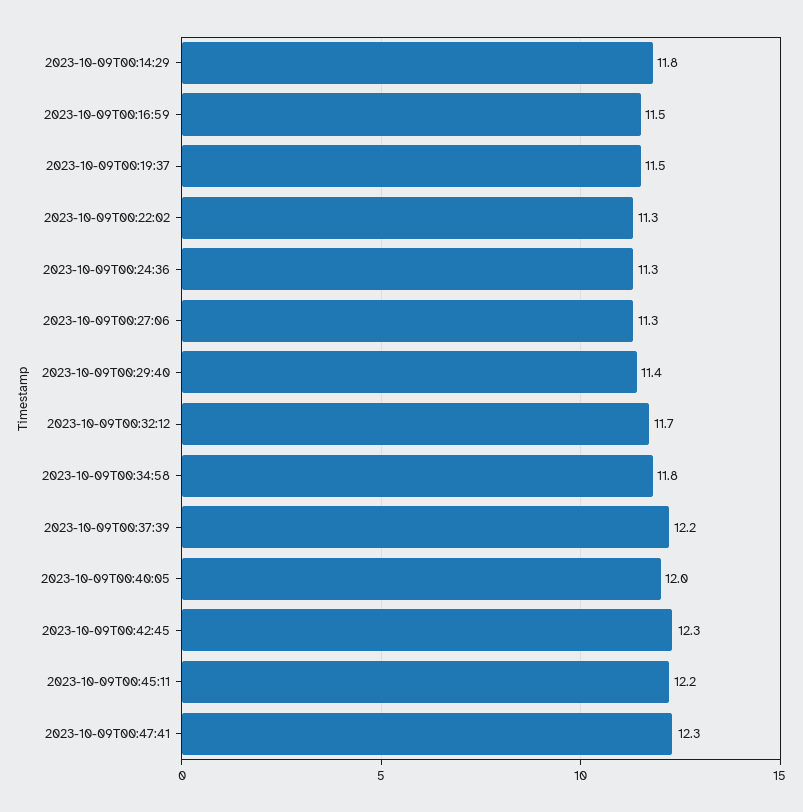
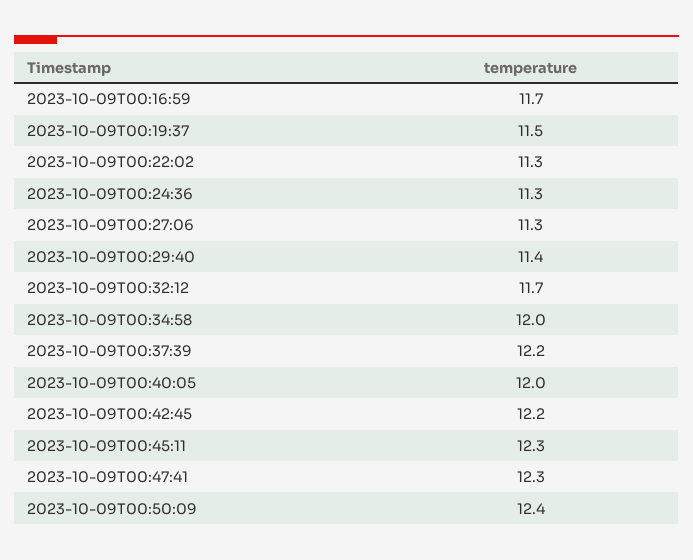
2023-10-09T00:14:29: 11.8 -> none
2023-10-09T00:16:59: 11.5 -> 11.7
2023-10-09T00:34:58: 11.8 -> 12
2023-10-09T00:42:45: 12.3 -> 12.2
2023-10-09T00:45:11: 12.2 -> 12.3
2023-10-09T00:50:09: none -> 12.4

